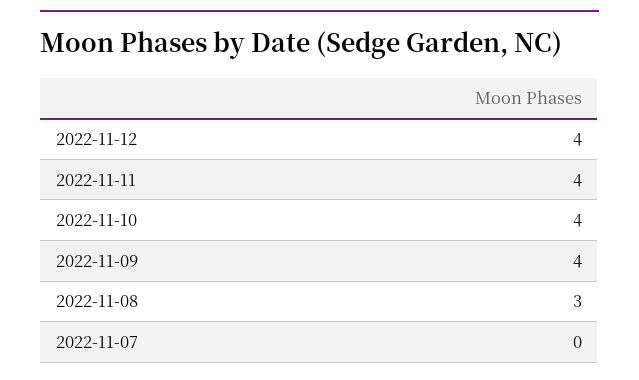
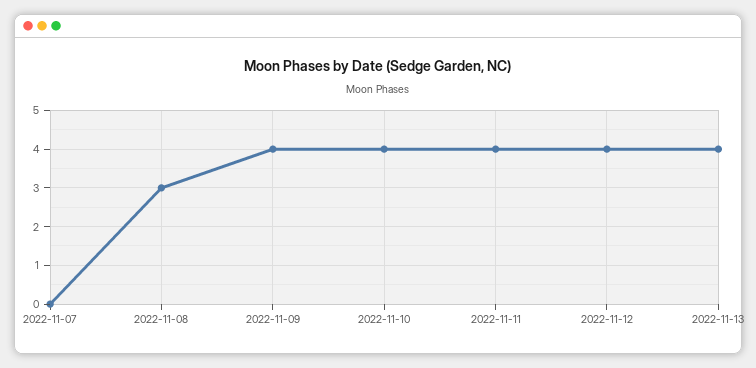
2022-11-13: none -> 4

